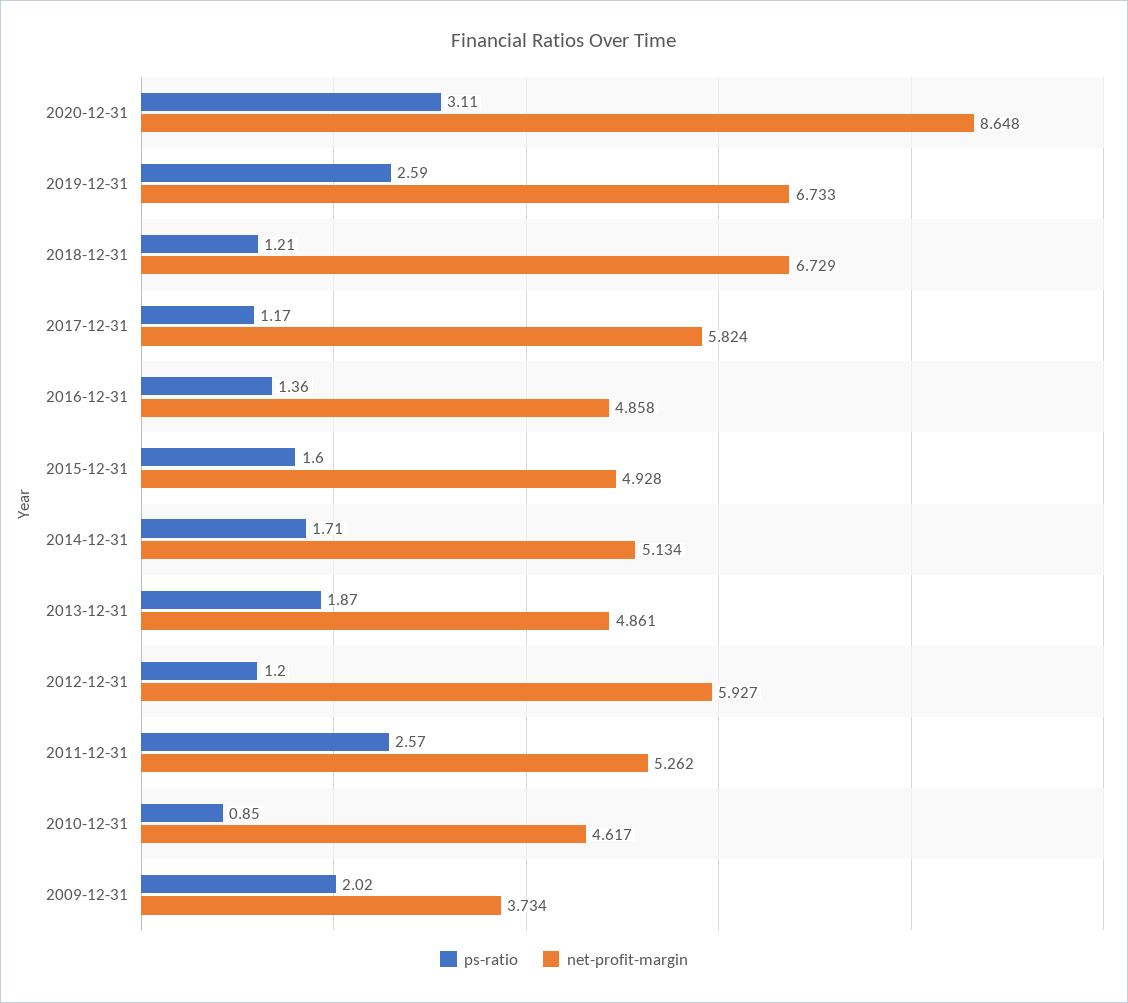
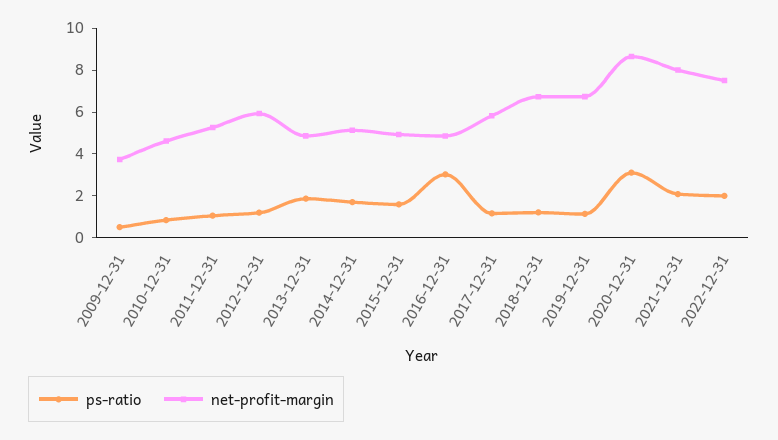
ps-ratio, 2019-12-31: 2.59 -> 1
ps-ratio, 2016-12-31: 1.36 -> 3
ps-ratio, 2011-12-31: 2.57 -> 1
ps-ratio, 2009-12-31: 2.02 -> 0.5
ps-ratio, 2021-12-31: none -> 2
net-profit-margin, 2021-12-31: none -> 8
ps-ratio, 2022-12-31: none -> 2
net-profit-margin, 2022-12-31: none -> 7.5

